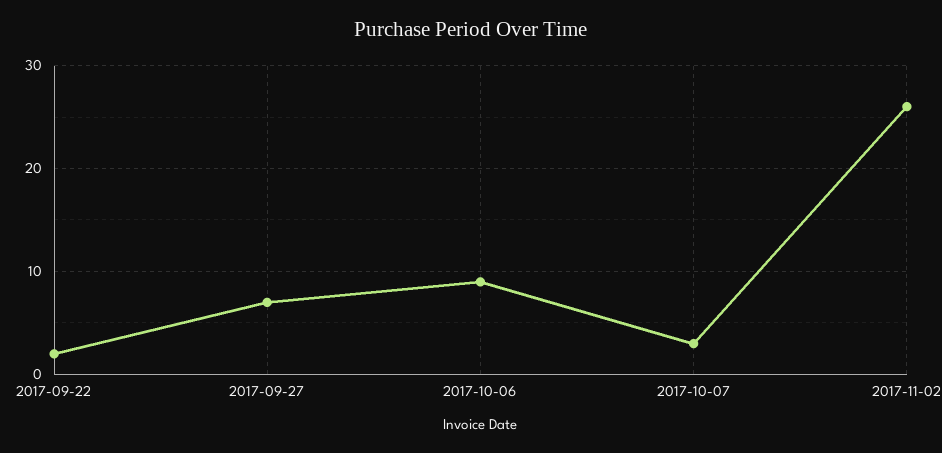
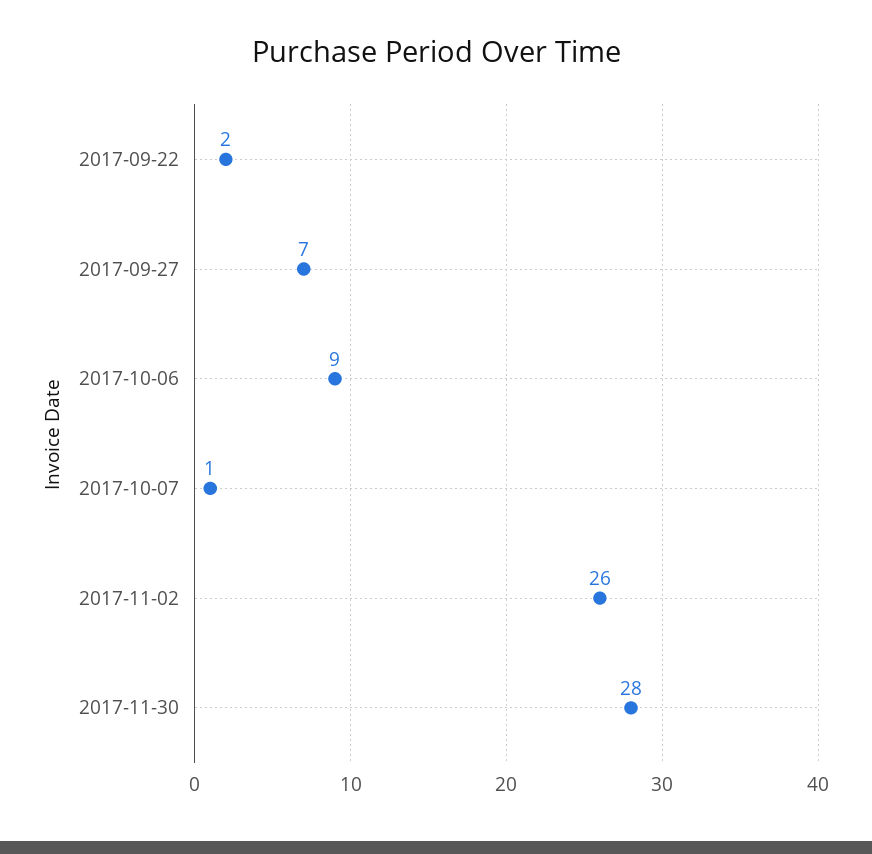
2017-10-07: 3 -> 1
2017-11-30: none -> 28

